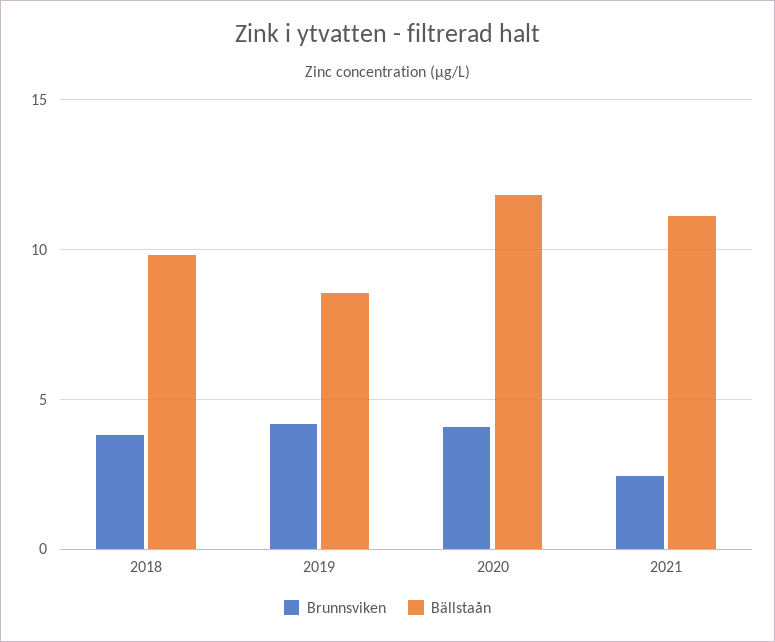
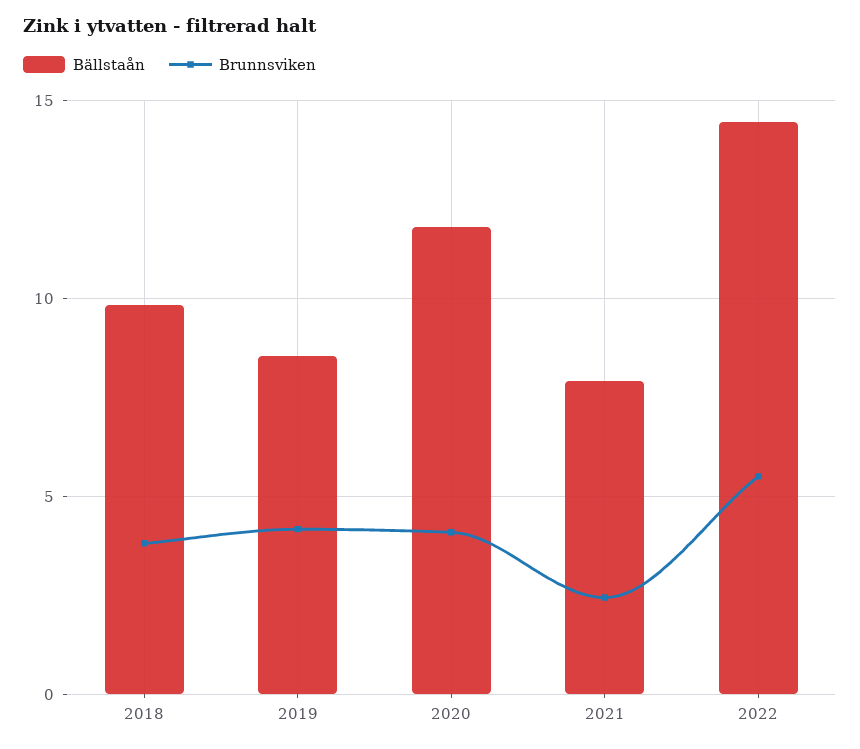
Bällstaån, 2021: 11 -> 8
Bällstaån, 2022: none -> 14.5
Brunnsviken, 2022: none -> 5.5

